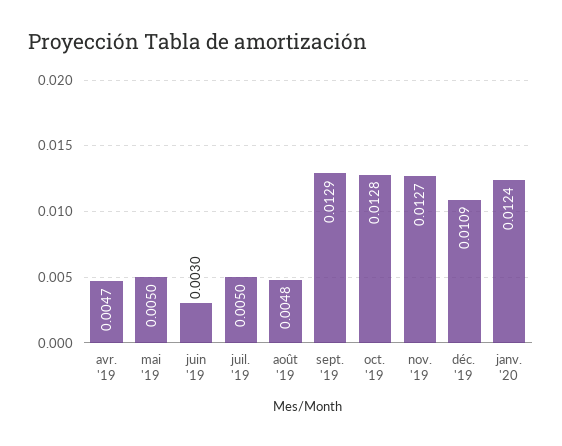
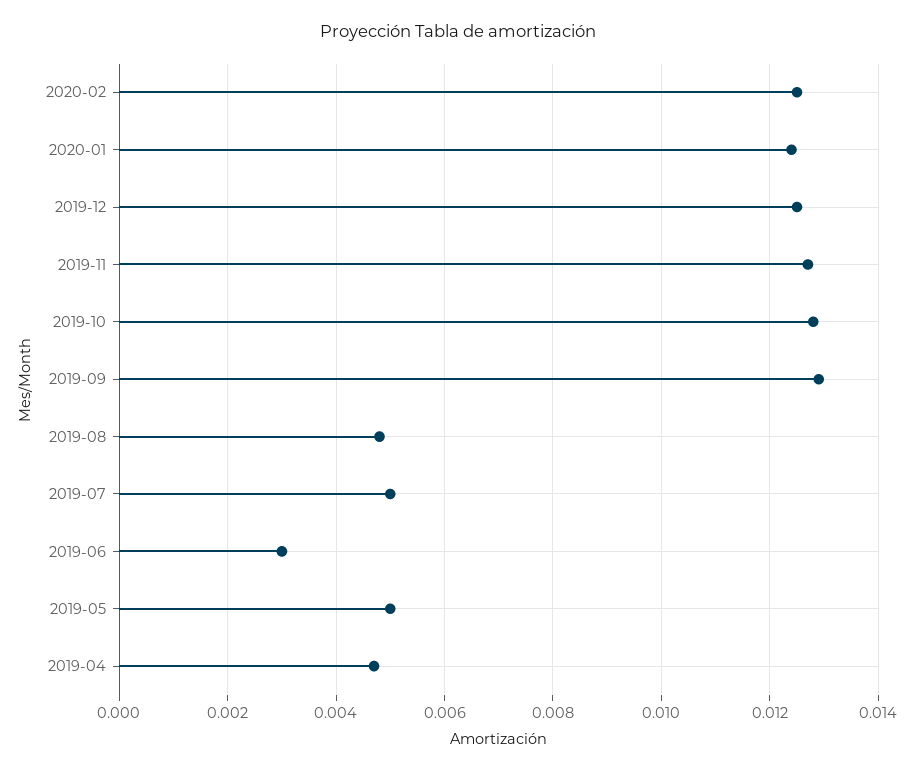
déc. '19: 0.0109 -> 0.0125
2020-02: none -> 0.0125

